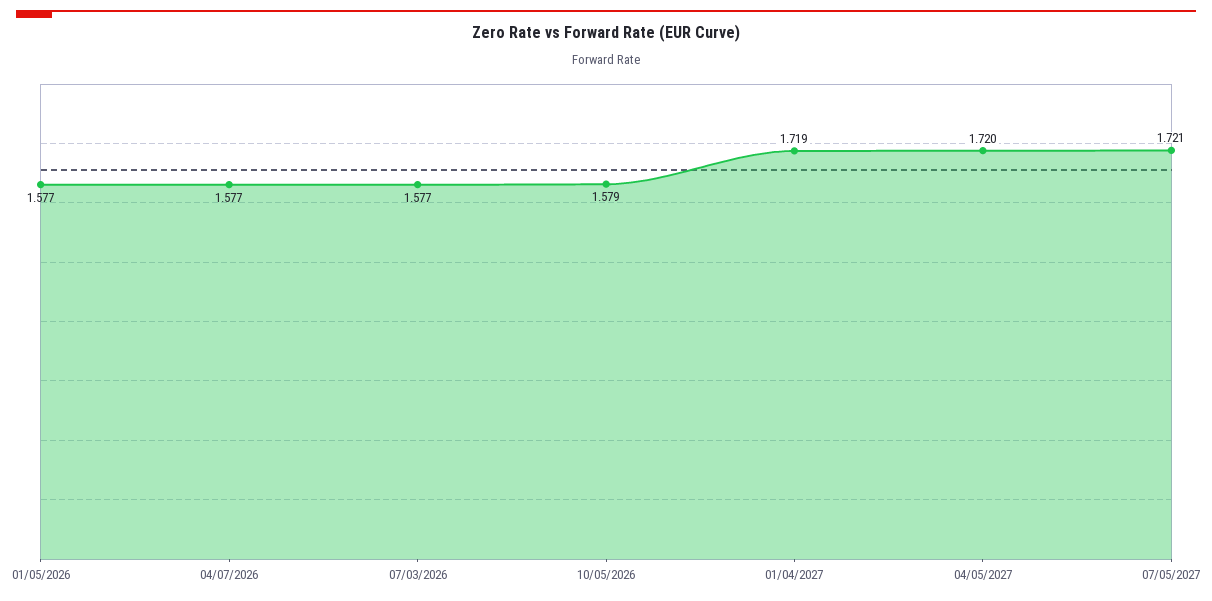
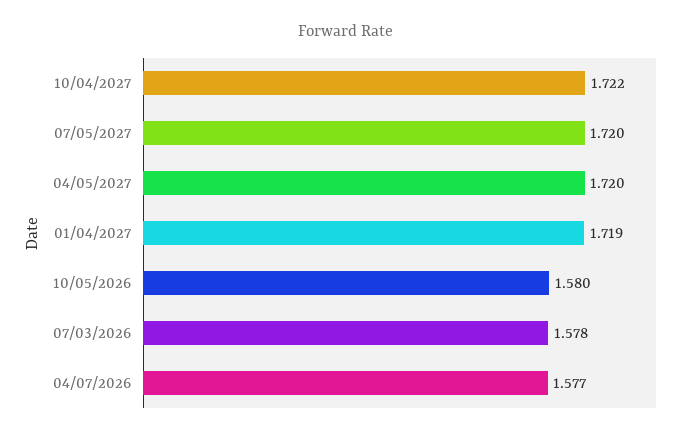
01/05/2026: 1.577 -> none
07/03/2026: 1.577 -> 1.578
10/05/2026: 1.579 -> 1.58
07/05/2027: 1.721 -> 1.72
10/04/2027: none -> 1.722

